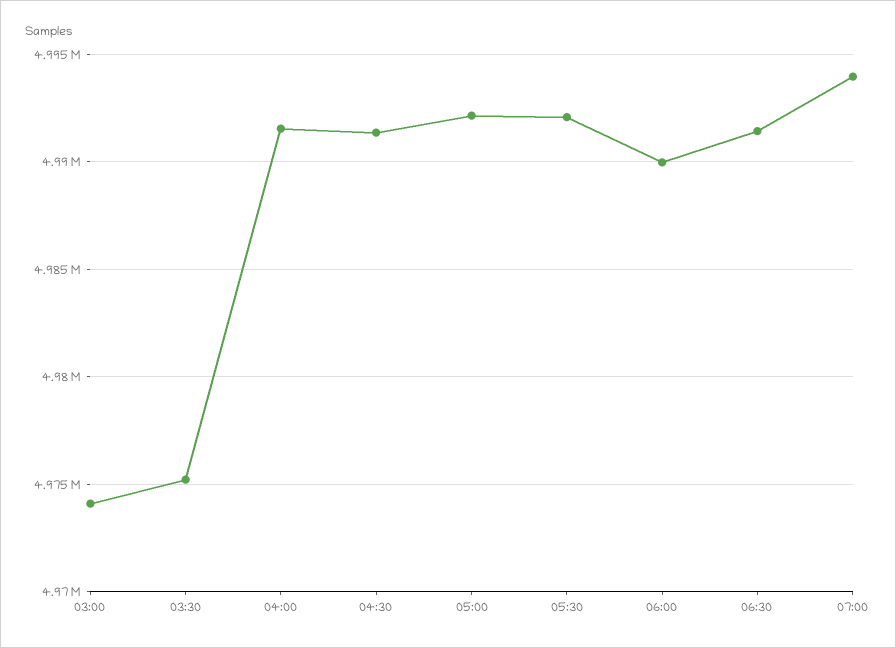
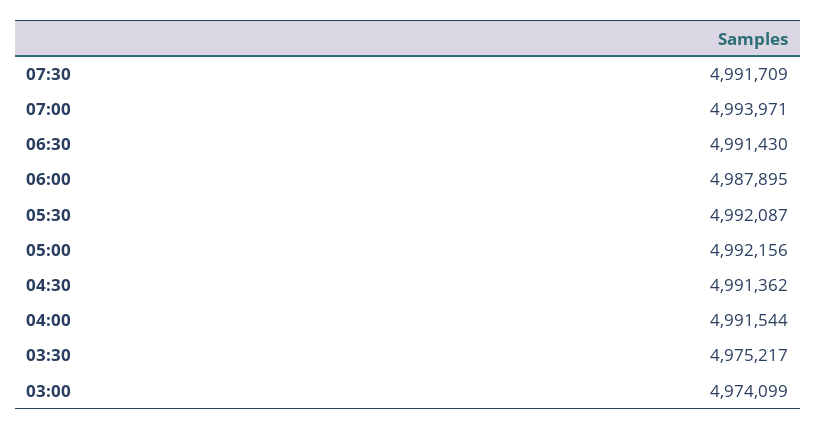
06:00: 4990000 -> 4987895
07:30: none -> 4991709

